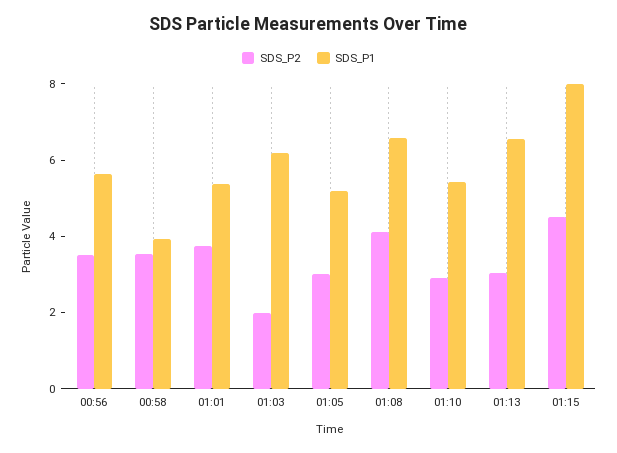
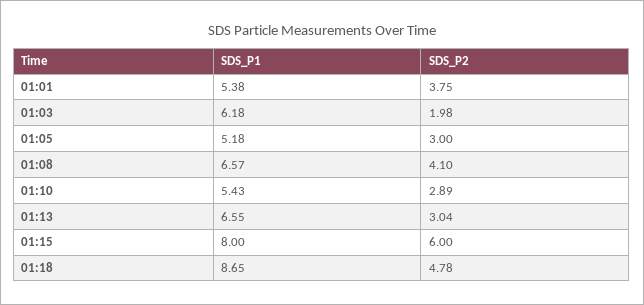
SDS_P2, 00:56: 3.5 -> none
SDS_P1, 00:56: 5.5 -> none
SDS_P2, 00:58: 3.5 -> none
SDS_P1, 00:58: 4 -> none
SDS_P2, 01:15: 4.5 -> 6
SDS_P1, 01:18: none -> 8.65
SDS_P2, 01:18: none -> 4.78

